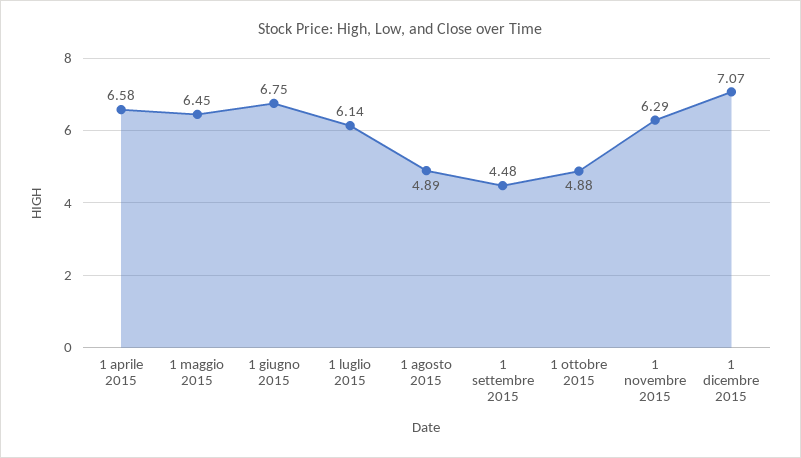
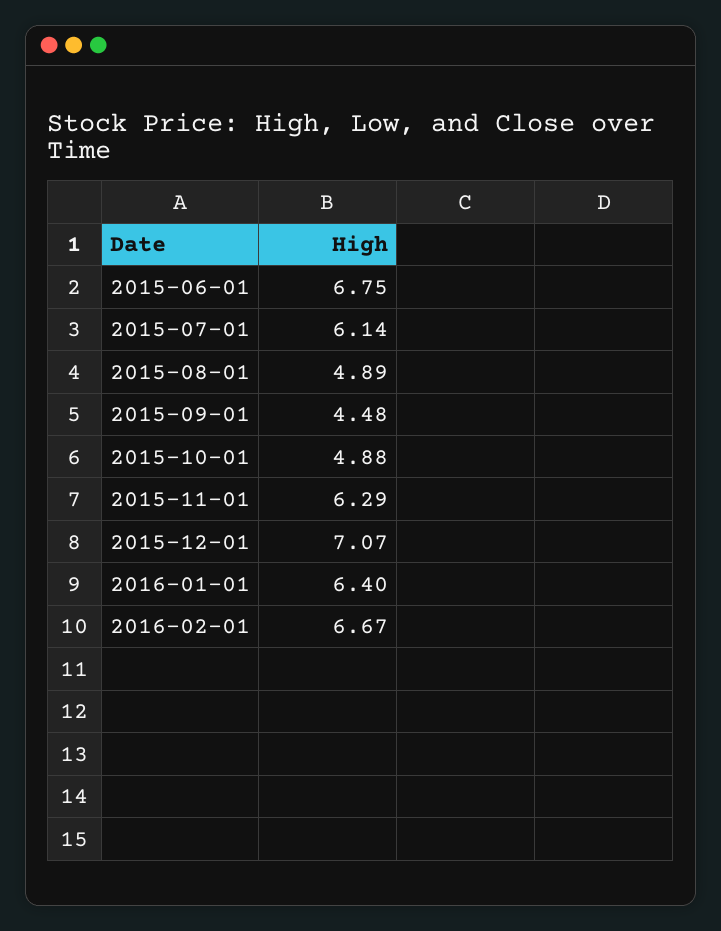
1 aprile 2015: 6.58 -> none
1 maggio 2015: 6.45 -> none
2016-01-01: none -> 6.4
2016-02-01: none -> 6.67

